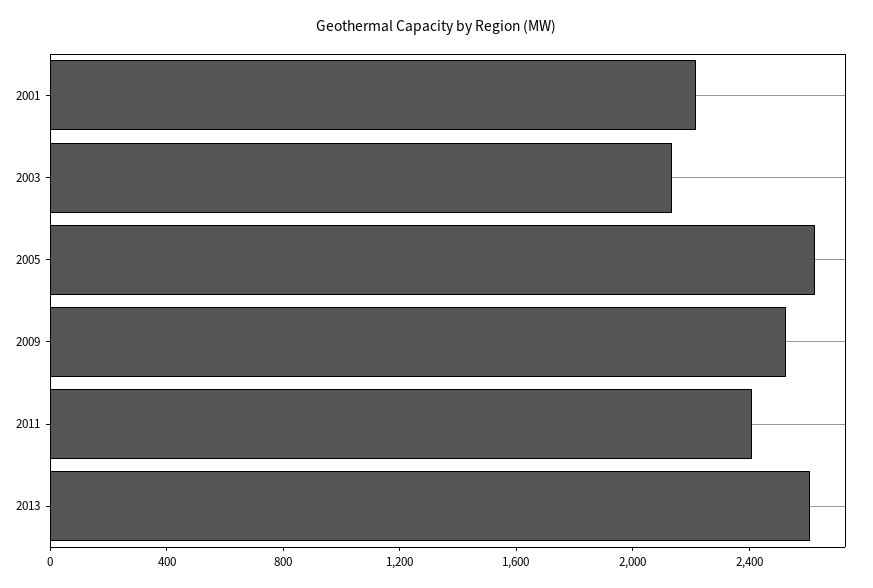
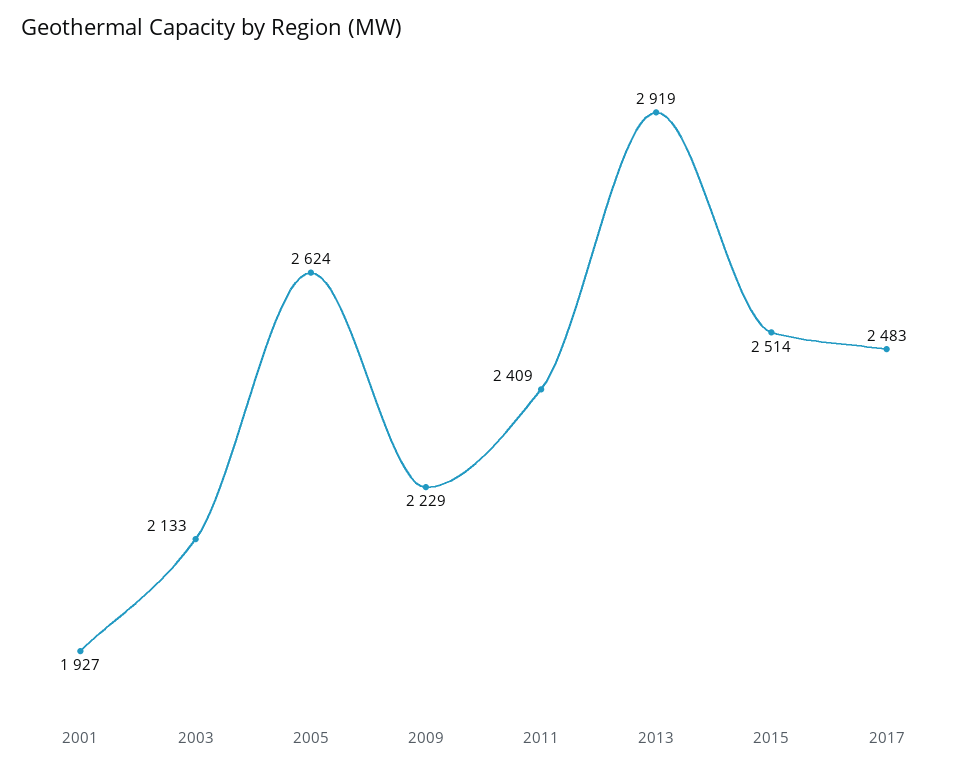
2001: 2200 -> 1927
2009: 2500 -> 2229
2013: 2600 -> 2919
2015: none -> 2514
2017: none -> 2483

